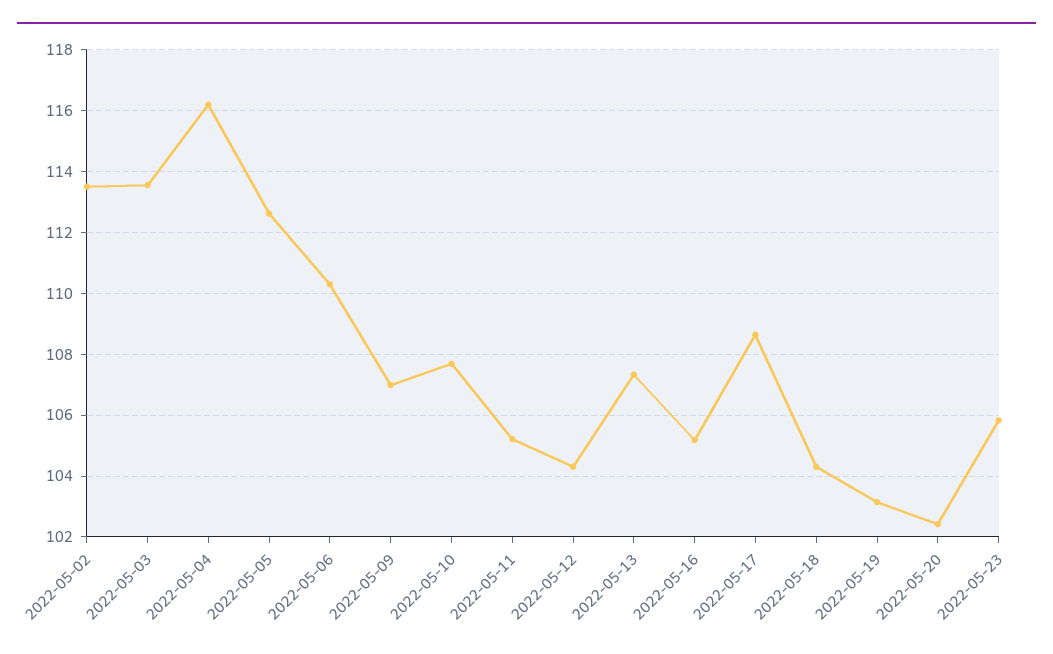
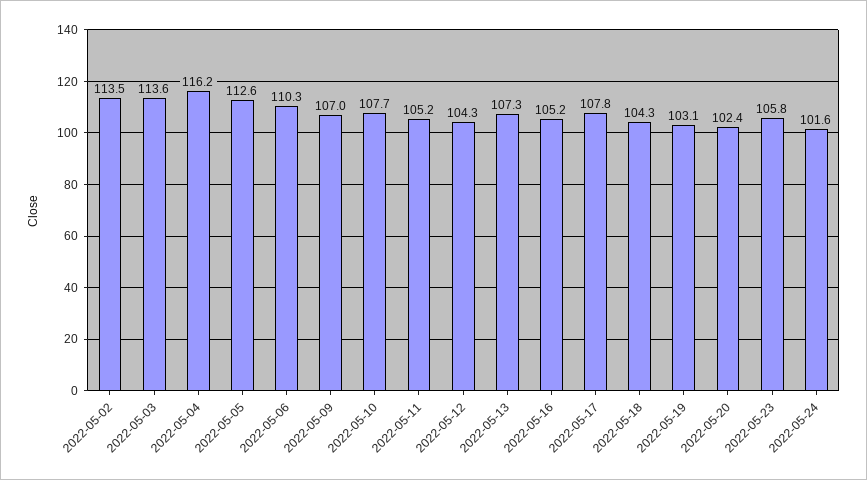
2022-05-17: 108.6 -> 107.8
2022-05-24: none -> 101.6

